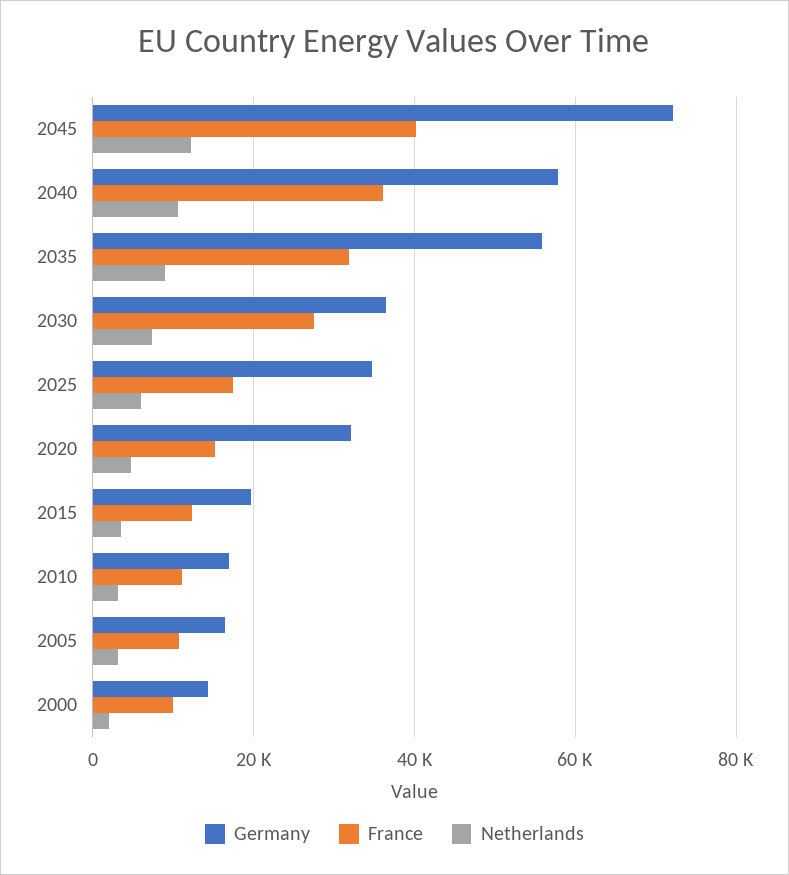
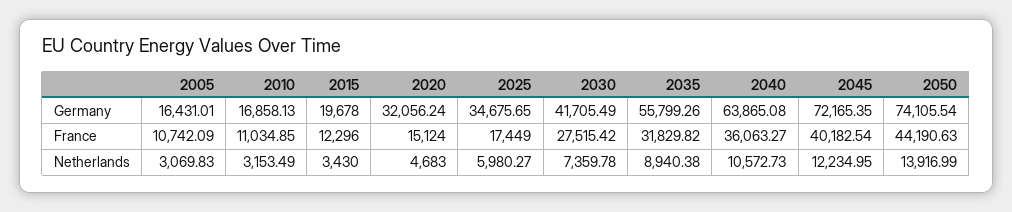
Germany, 2040: 58000 -> 63865.08
Germany, 2030: 36000 -> 41705.49
Germany, 2000: 14000 -> none
France, 2000: 10000 -> none
Netherlands, 2000: 2000 -> none
Germany, 2050: none -> 74105.54
France, 2050: none -> 44190.63
Netherlands, 2050: none -> 13916.99

